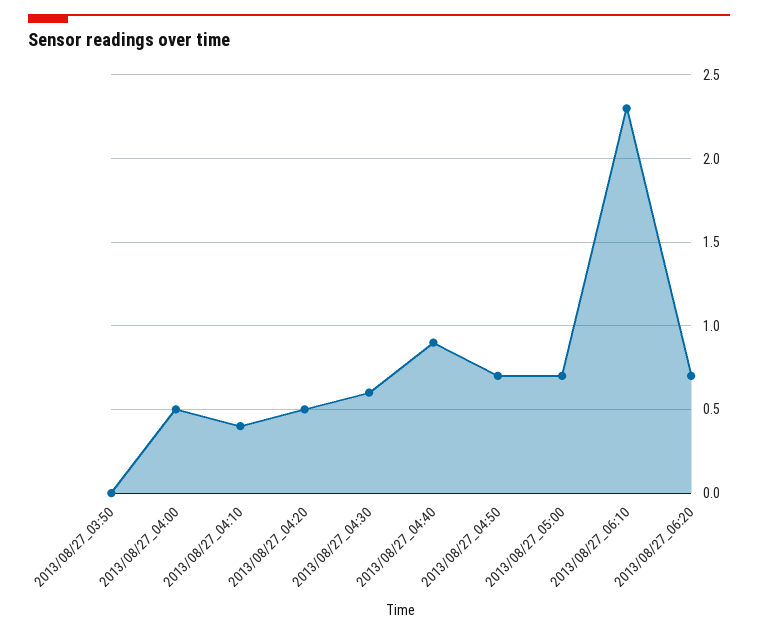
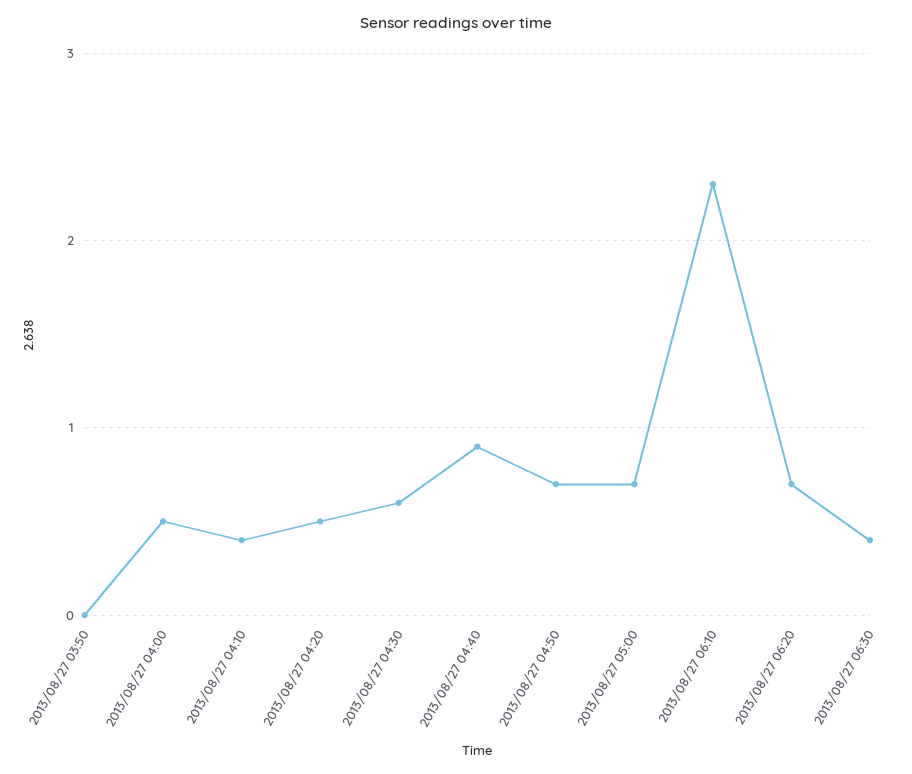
2013/08/27 06:30: none -> 0.4

